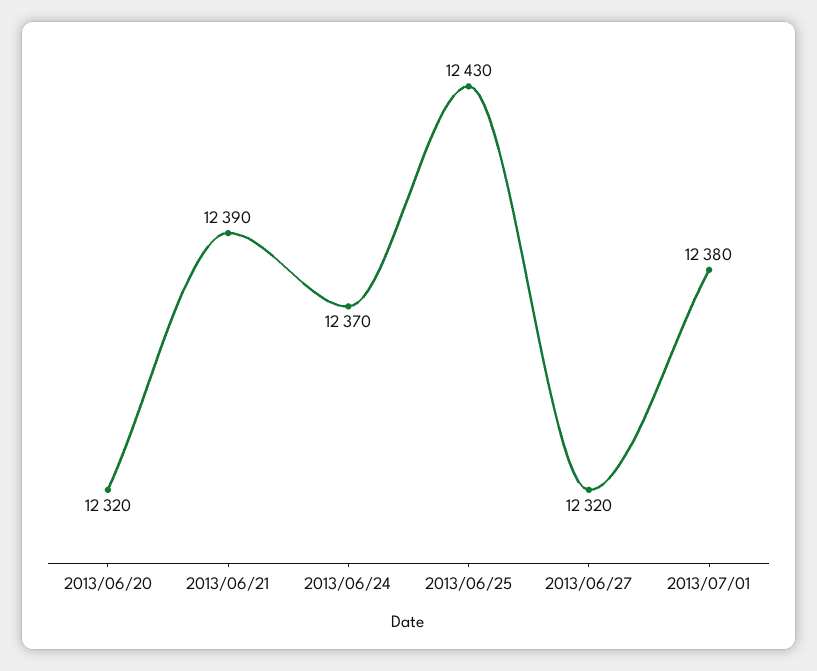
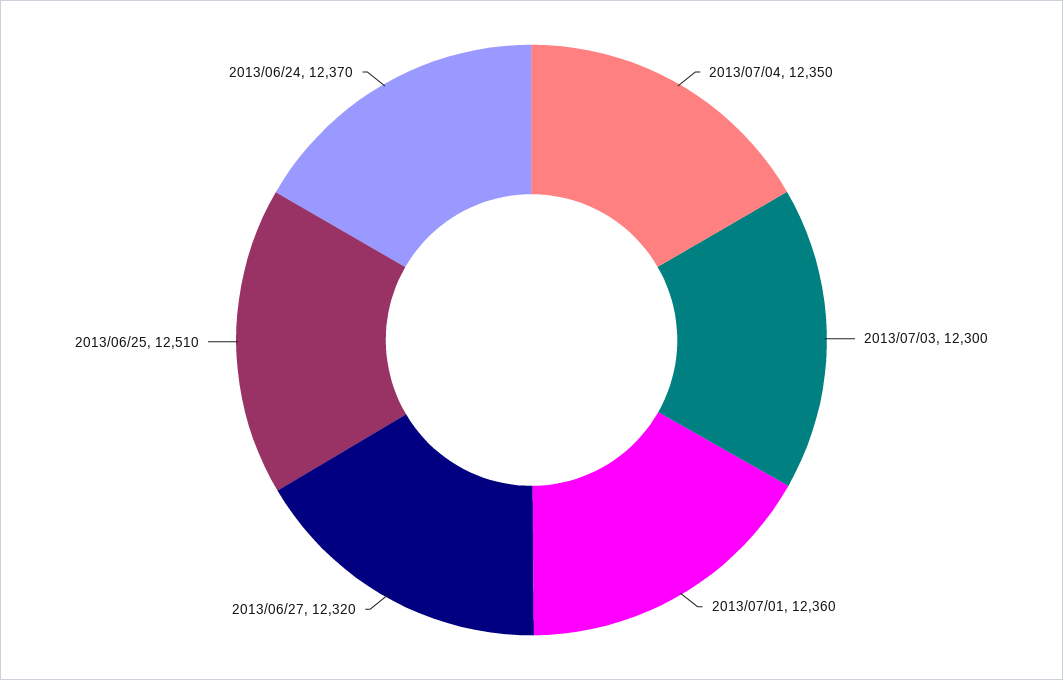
2013/06/20: 12320 -> none
2013/06/21: 12390 -> none
2013/06/25: 12430 -> 12510
2013/07/01: 12380 -> 12360
2013/07/04: none -> 12350
2013/07/03: none -> 12300

